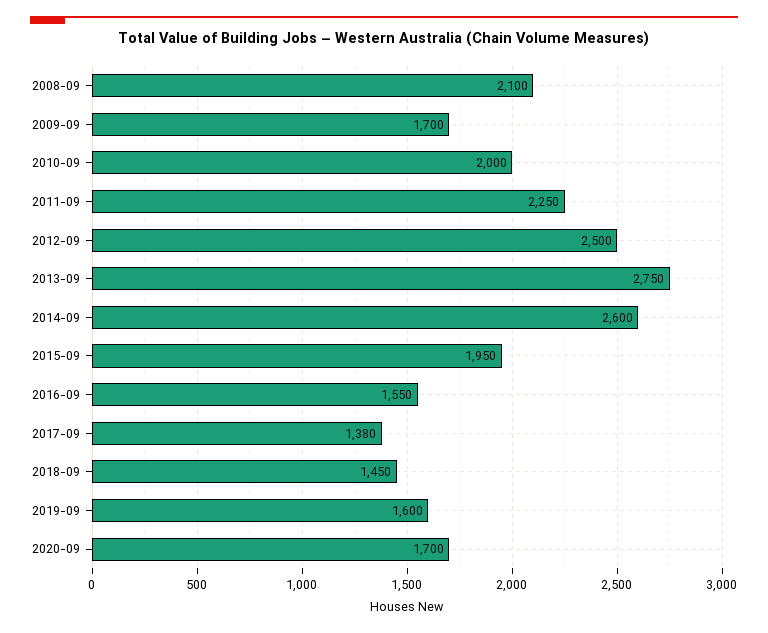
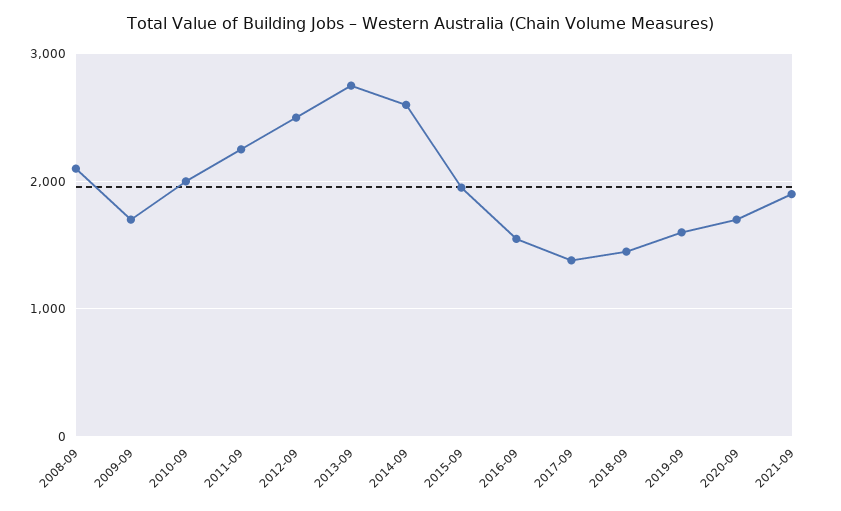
2021-09: none -> 1900

